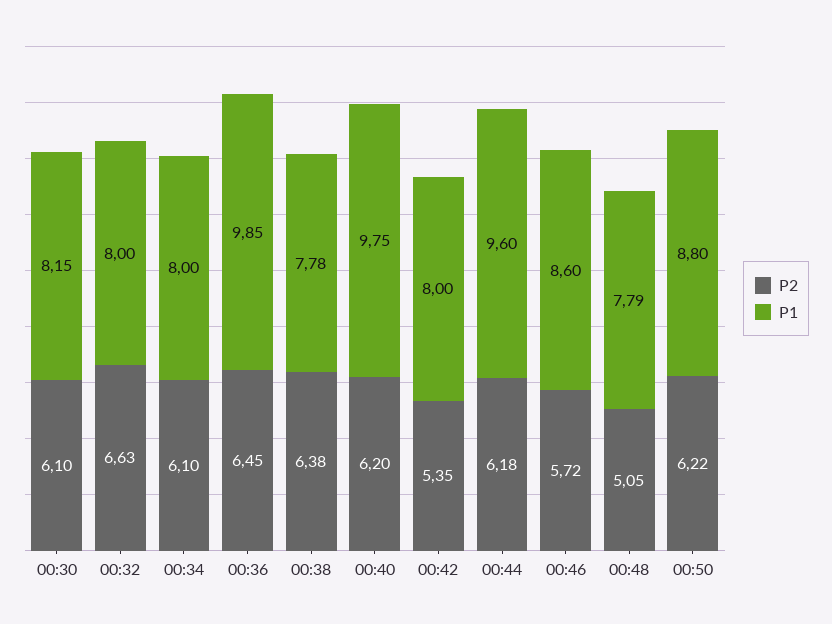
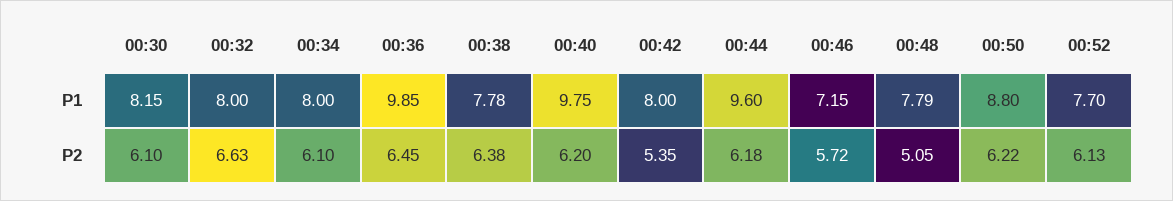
P1, 00:46: 8.6 -> 7.15
P1, 00:52: none -> 7.7
P2, 00:52: none -> 6.13

